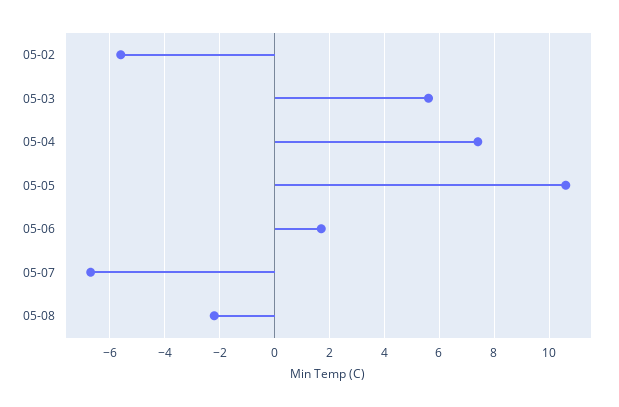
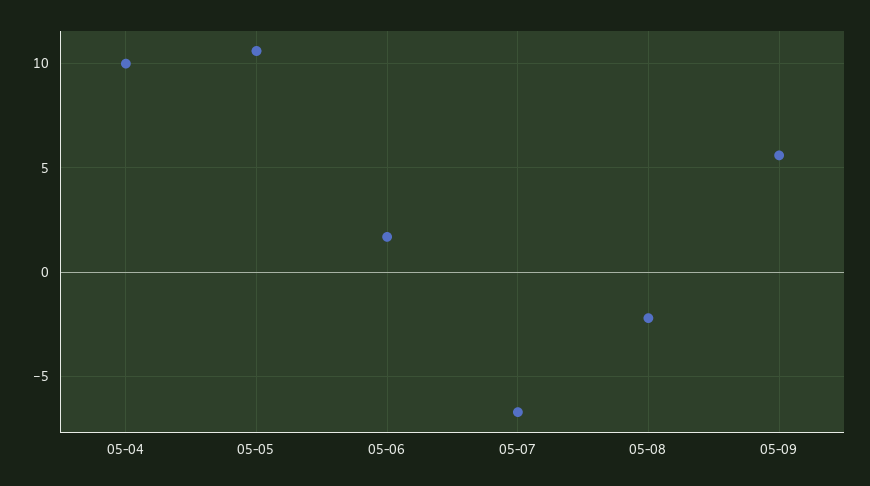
05-02: -5.5 -> none
05-03: 5.5 -> none
05-04: 7.5 -> 10
05-09: none -> 5.5

